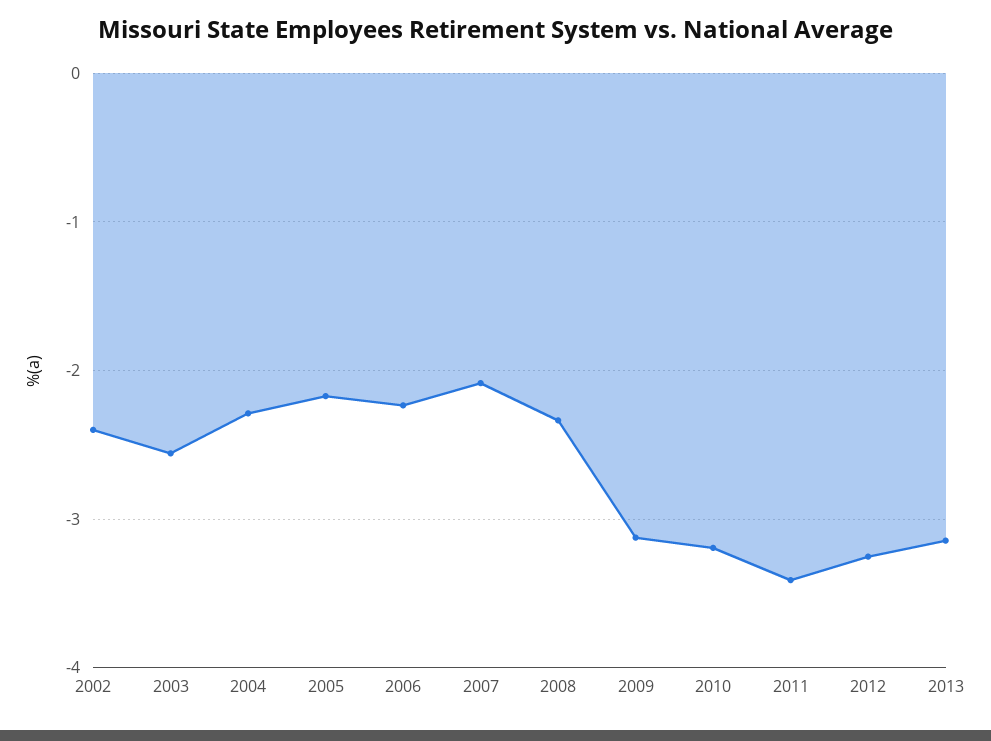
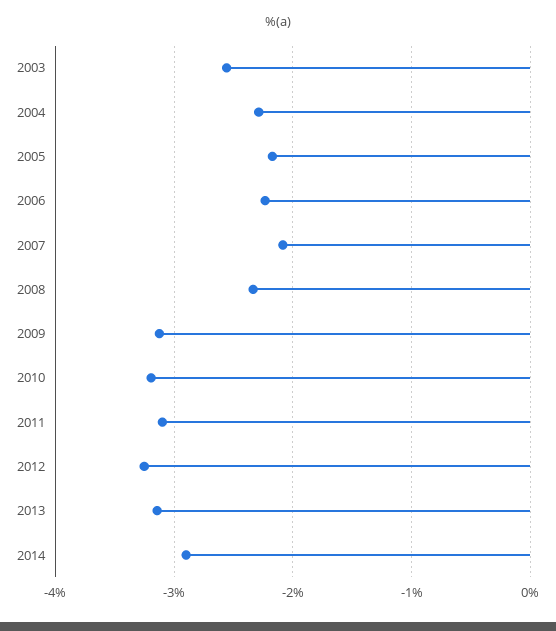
2002: -2.4 -> none
2011: -3.4 -> -3.1
2014: none -> -2.9

